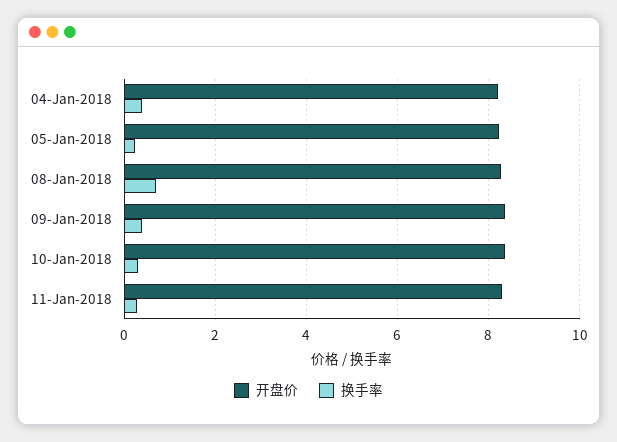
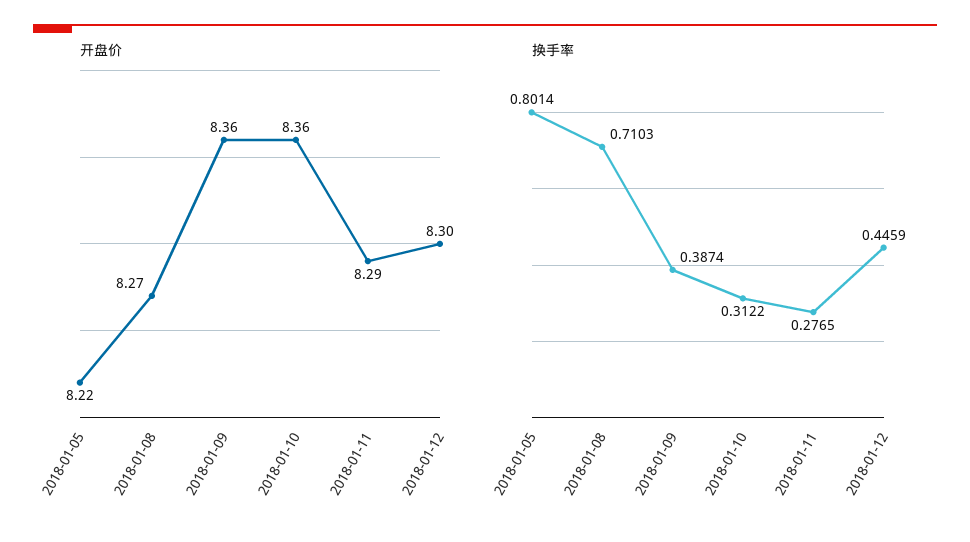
开盘价, 04-Jan-2018: 8.2 -> none
换手率, 04-Jan-2018: 0.4 -> none
换手率, 05-Jan-2018: 0.2 -> 0.8014
开盘价, 2018-01-12: none -> 8.3
换手率, 2018-01-12: none -> 0.4459

